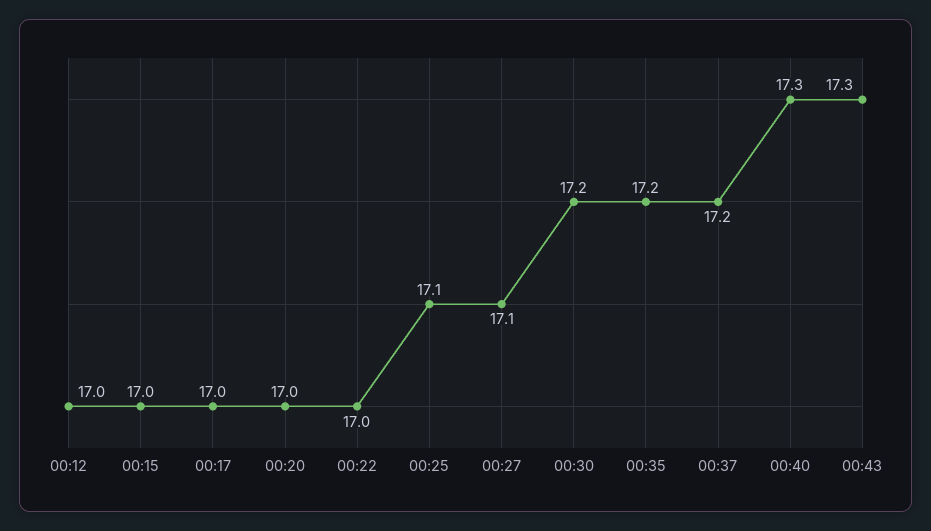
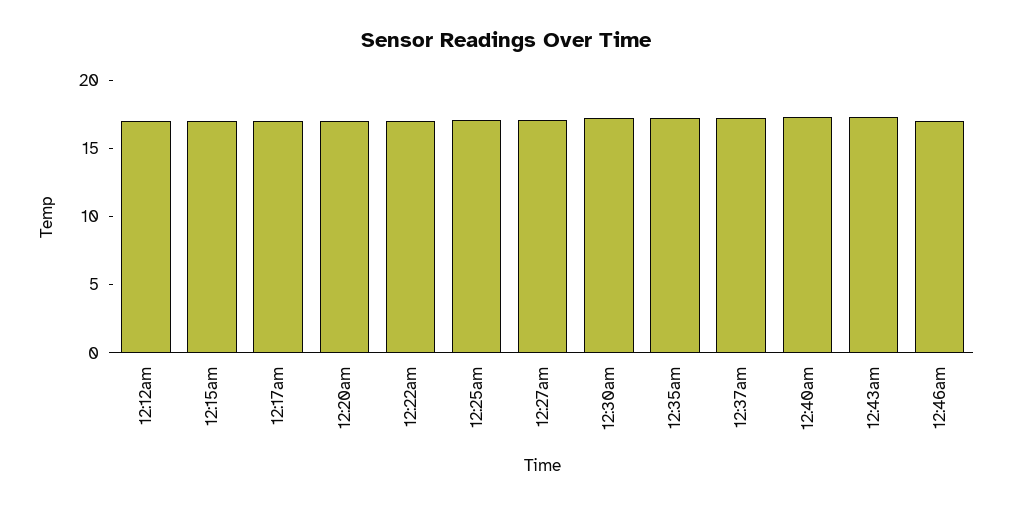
12:46am: none -> 17

